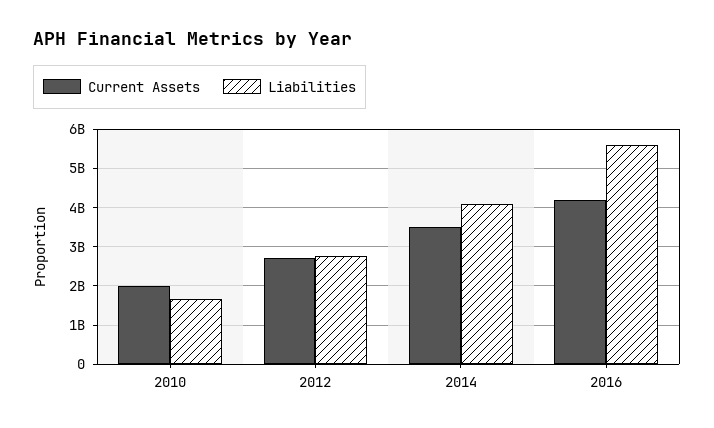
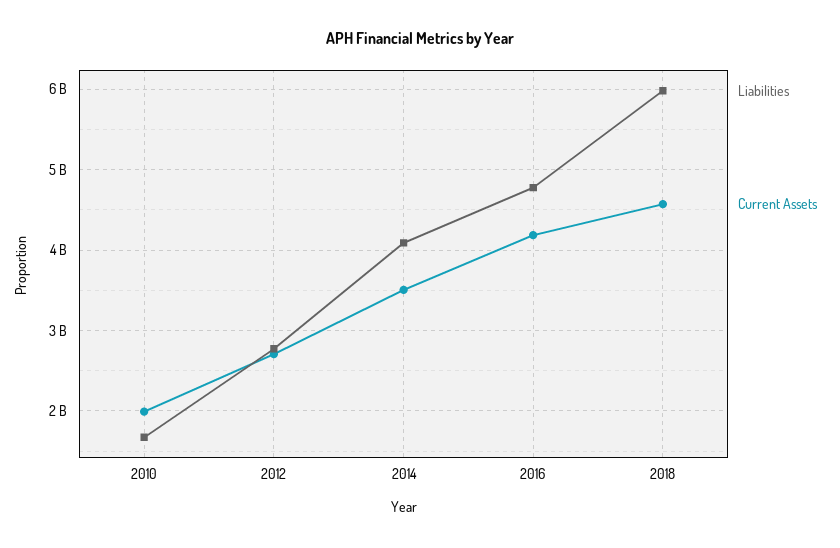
Liabilities, 2016: 5600000000 -> 4800000000
Liabilities, 2018: none -> 6000000000
Current Assets, 2018: none -> 4600000000

